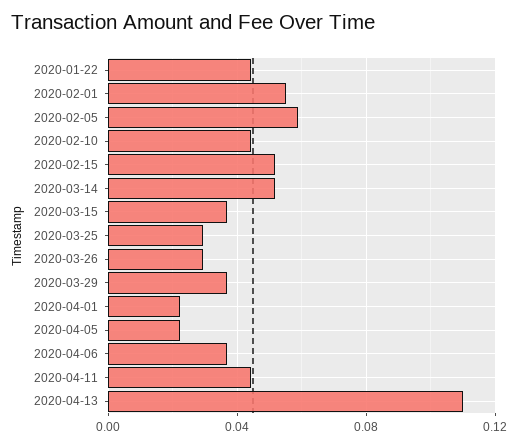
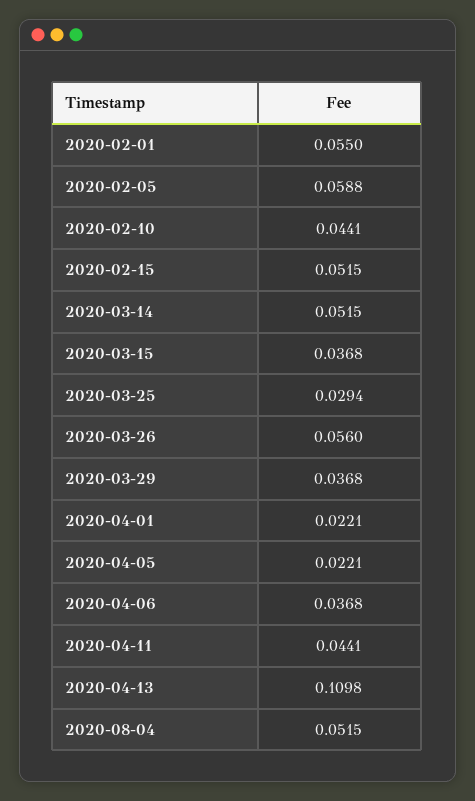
2020-01-22: 0.045 -> none
2020-03-26: 0.03 -> 0.056
2020-08-04: none -> 0.0515

